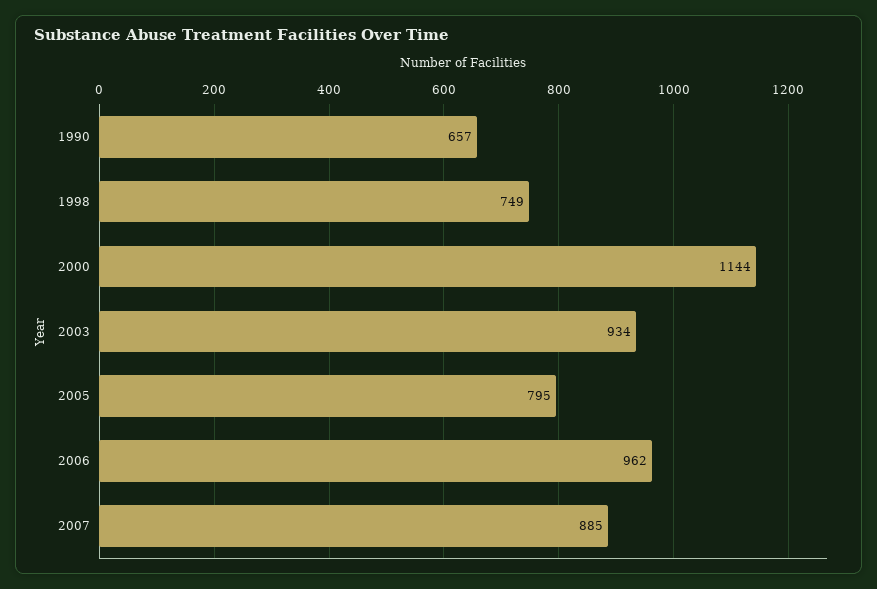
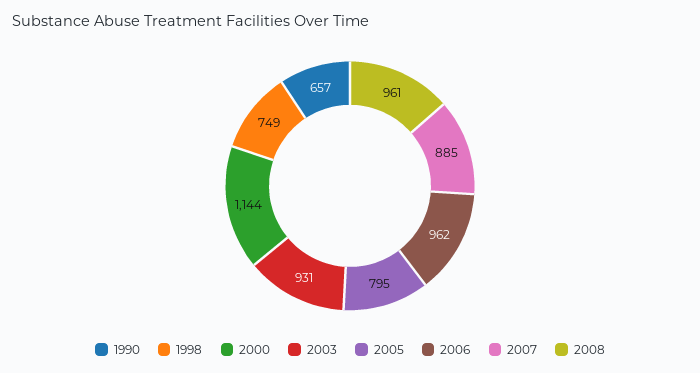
2003: 934 -> 931
2008: none -> 961

